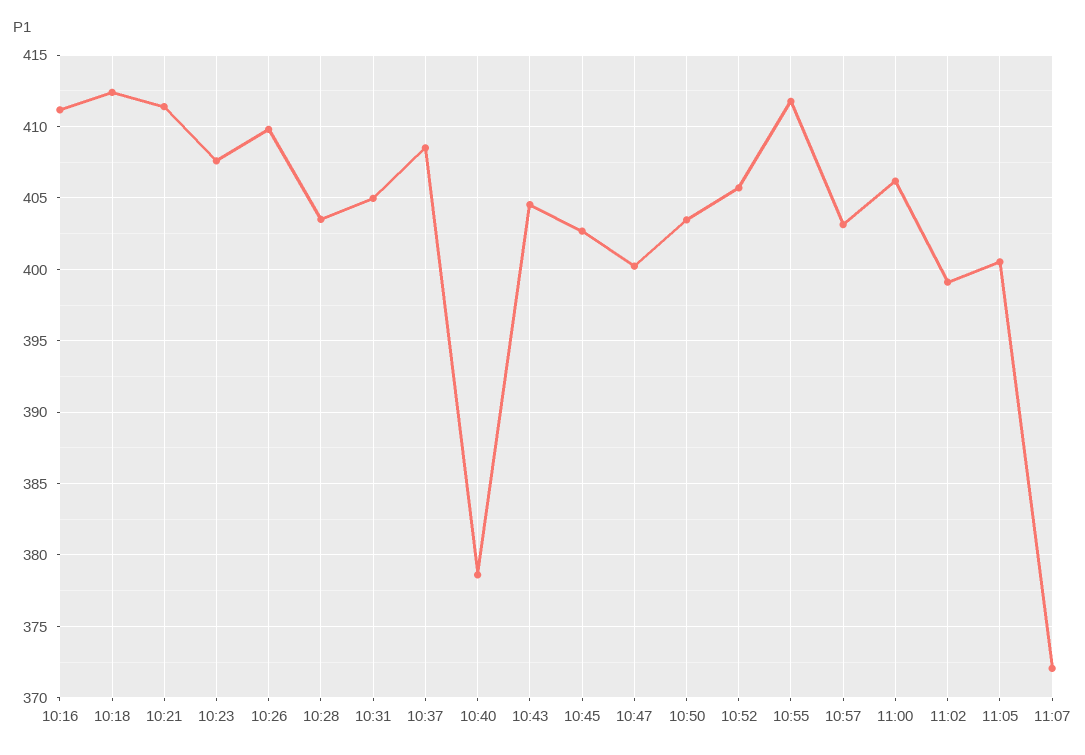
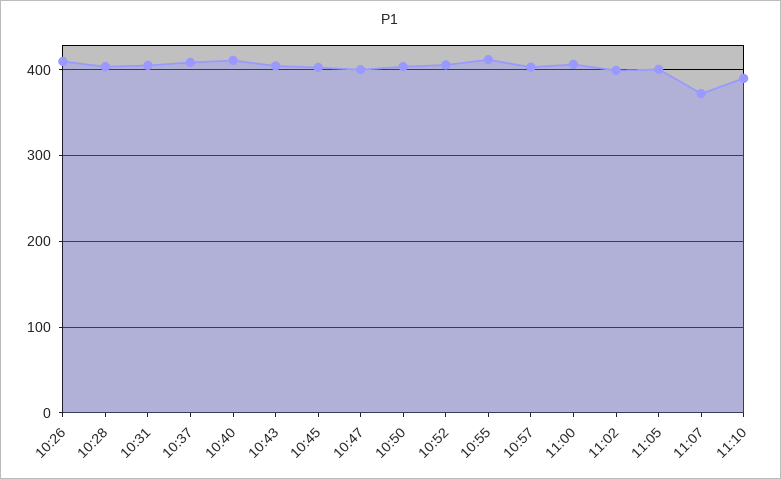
10:16: 411 -> none
10:18: 412.5 -> none
10:21: 411.5 -> none
10:23: 407.5 -> none
10:40: 378.5 -> 410
11:10: none -> 390

